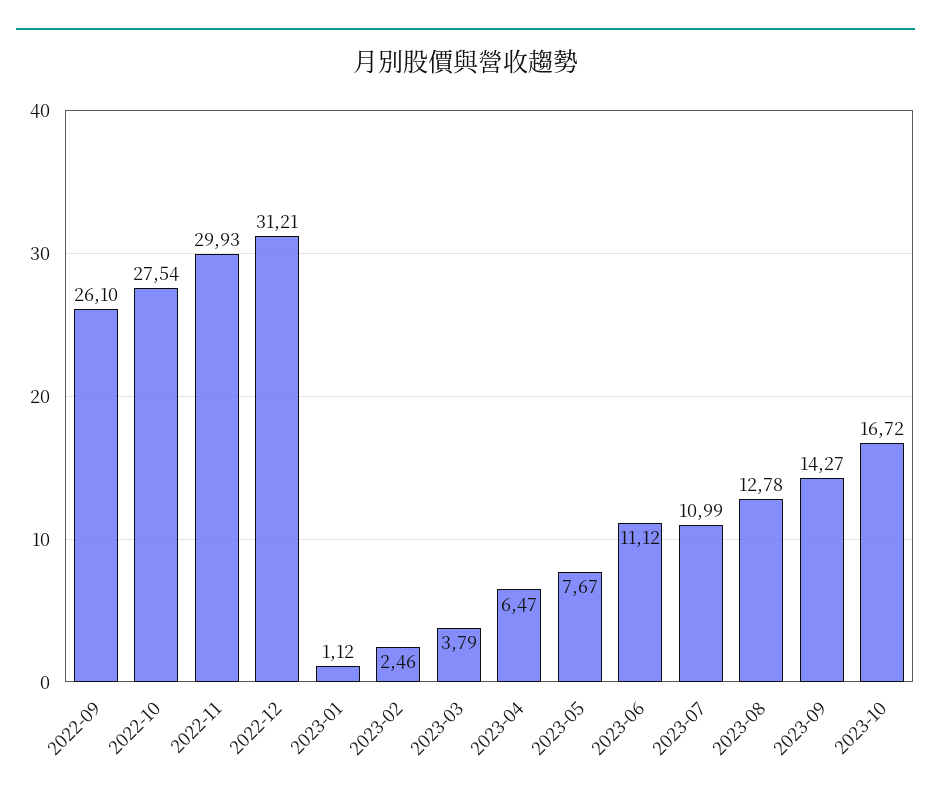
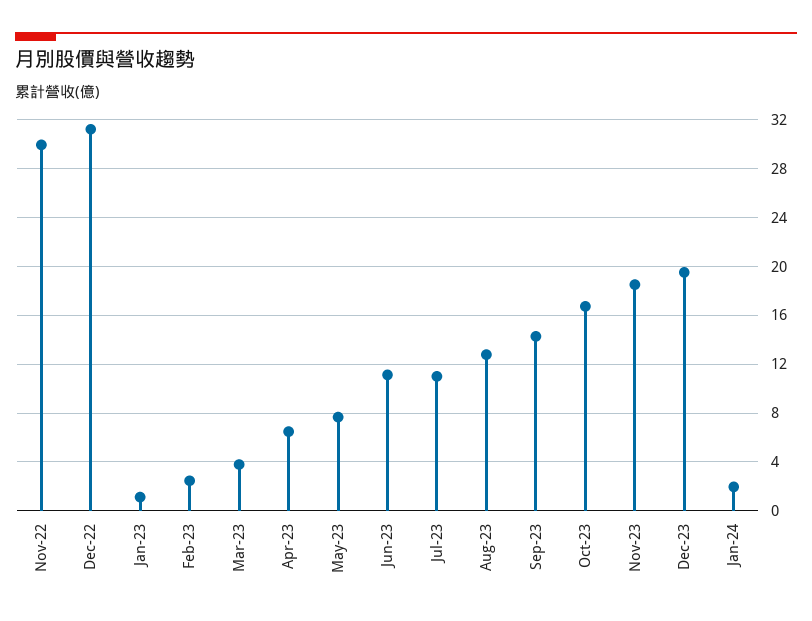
2022-09: 26.1 -> none
2022-10: 27.54 -> none
Nov-23: none -> 18.5
Dec-23: none -> 19.5
Jan-24: none -> 2

